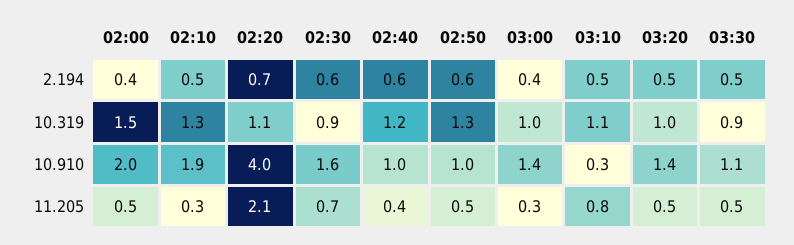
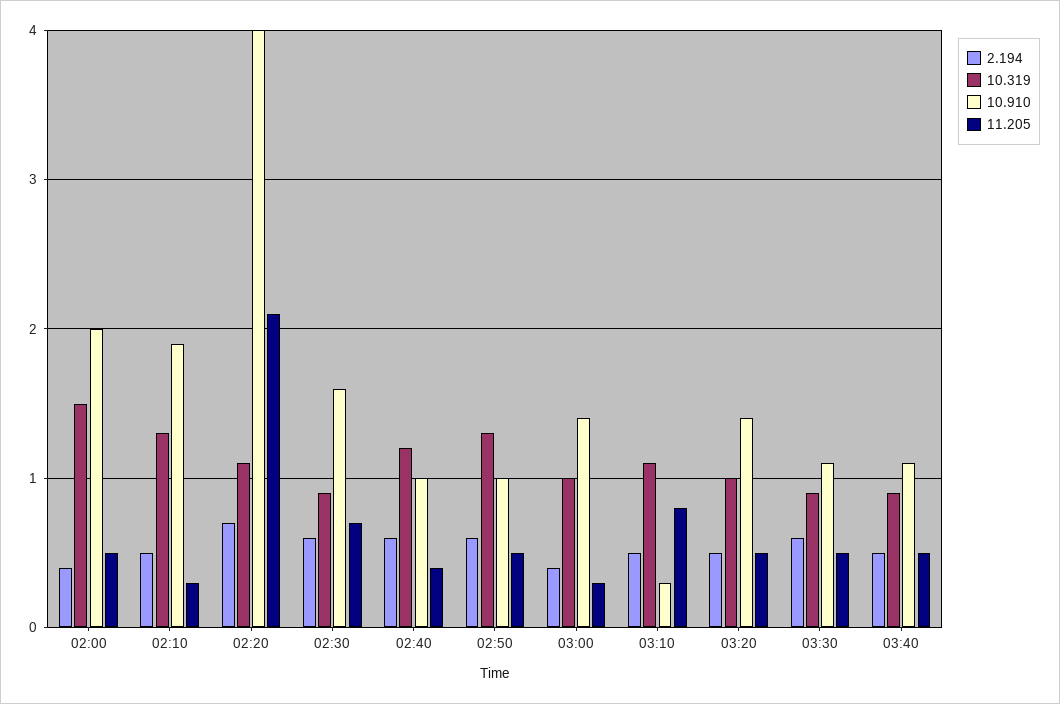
2.194, 03:30: 0.5 -> 0.6
2.194, 03:40: none -> 0.5
10.319, 03:40: none -> 0.9
10.910, 03:40: none -> 1.1
11.205, 03:40: none -> 0.5

